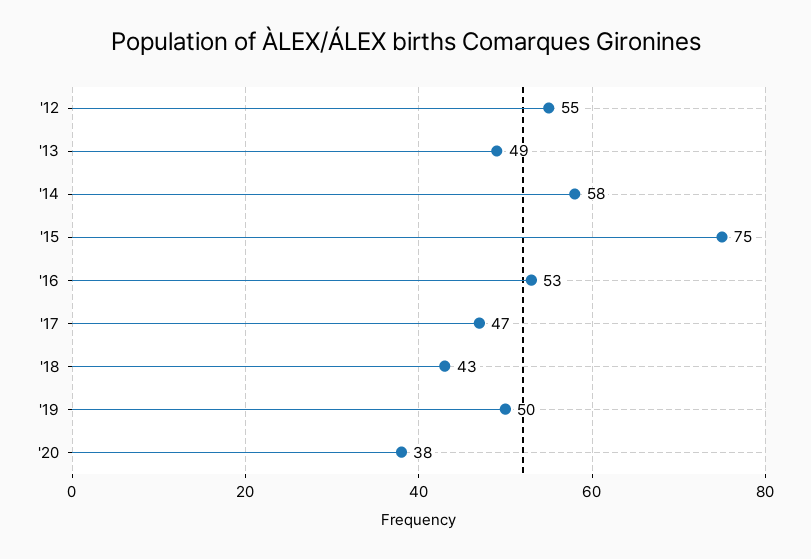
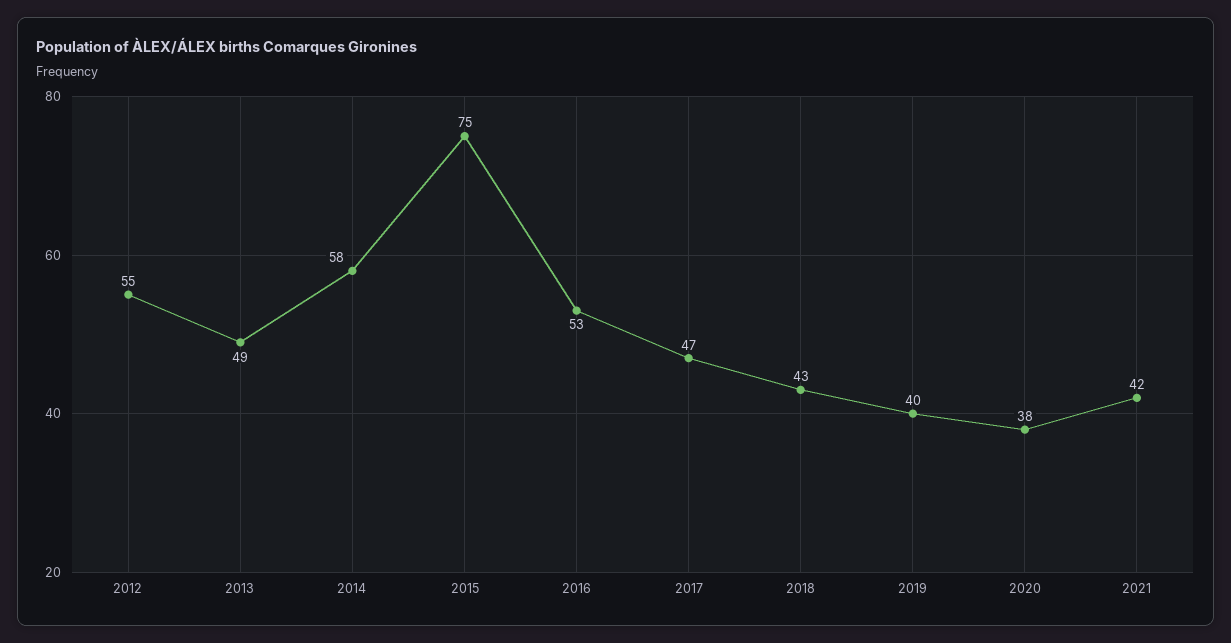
'19: 50 -> 40
2021: none -> 42

